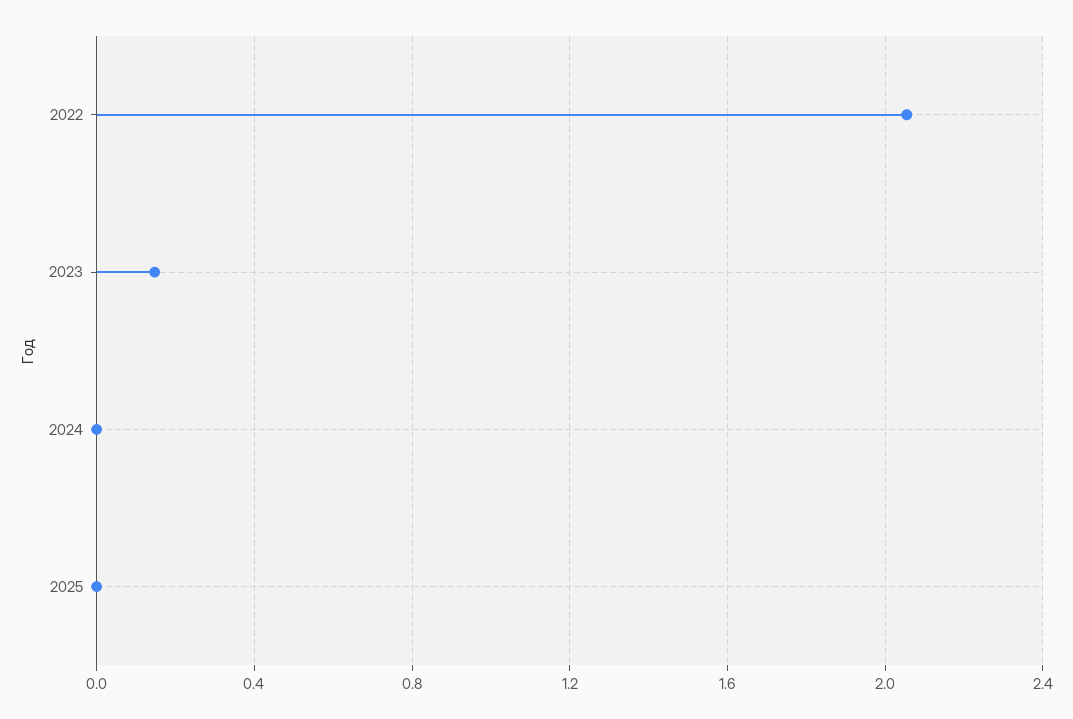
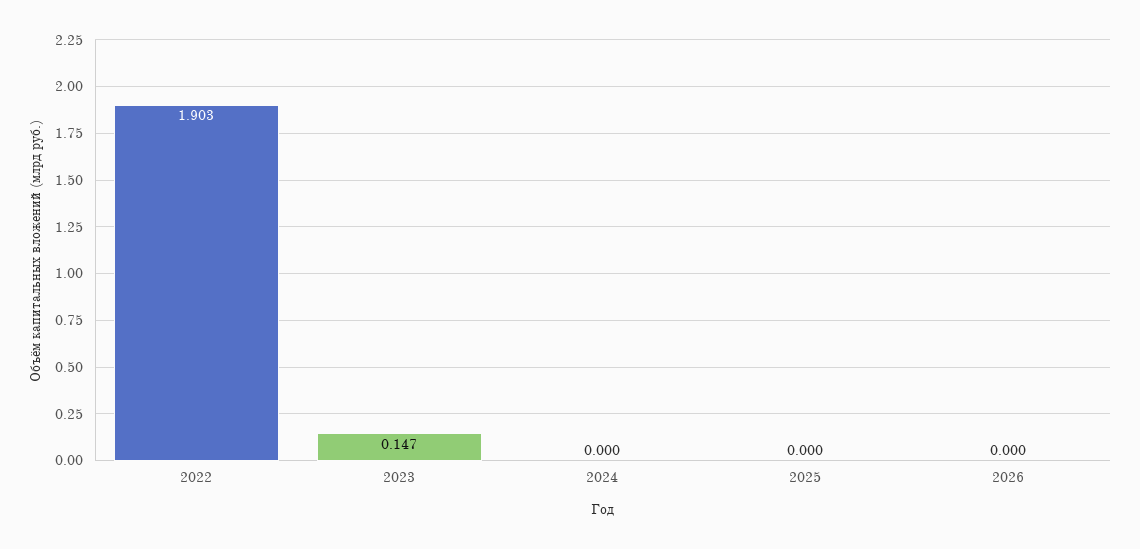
2022: 2.05 -> 1.903
2026: none -> 0

